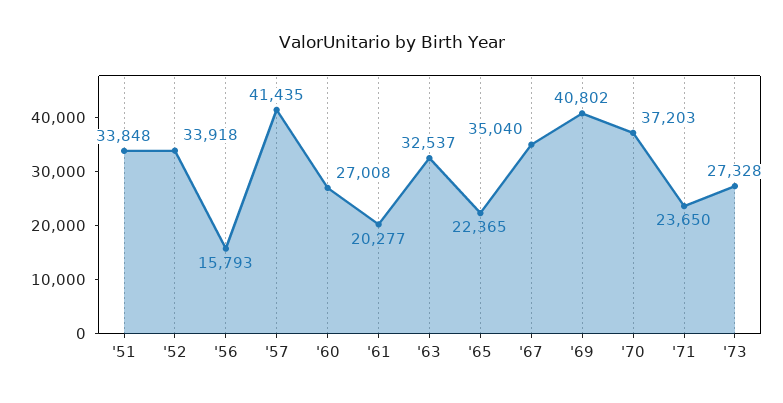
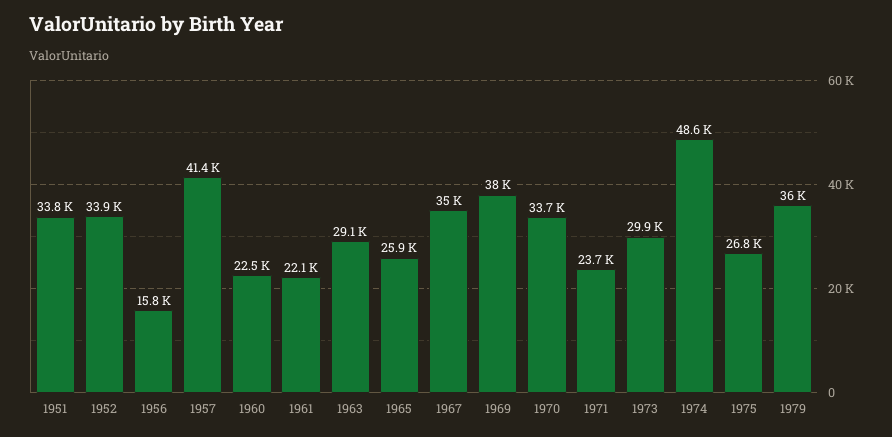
'60: 27008 -> 22500
'61: 20277 -> 22100
'63: 32537 -> 29100
'65: 22365 -> 25900
'69: 40802 -> 38000
'70: 37203 -> 33700
'73: 27328 -> 29900
1974: none -> 48600
1975: none -> 26800
1979: none -> 36000

